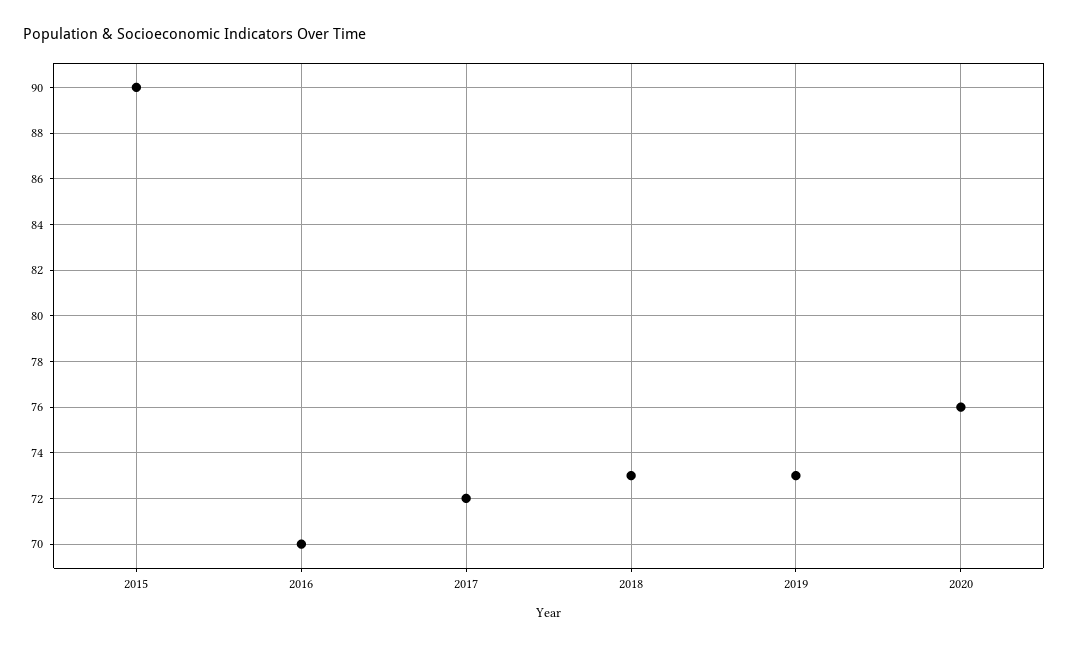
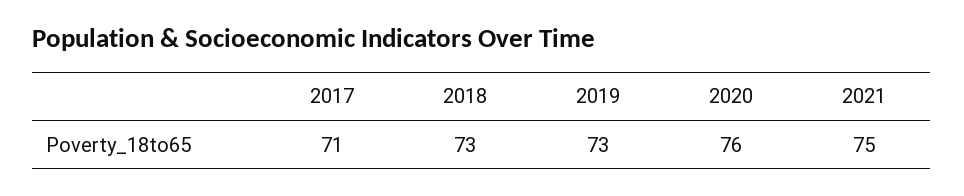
2015: 90 -> none
2016: 70 -> none
2017: 72 -> 71
2021: none -> 75

